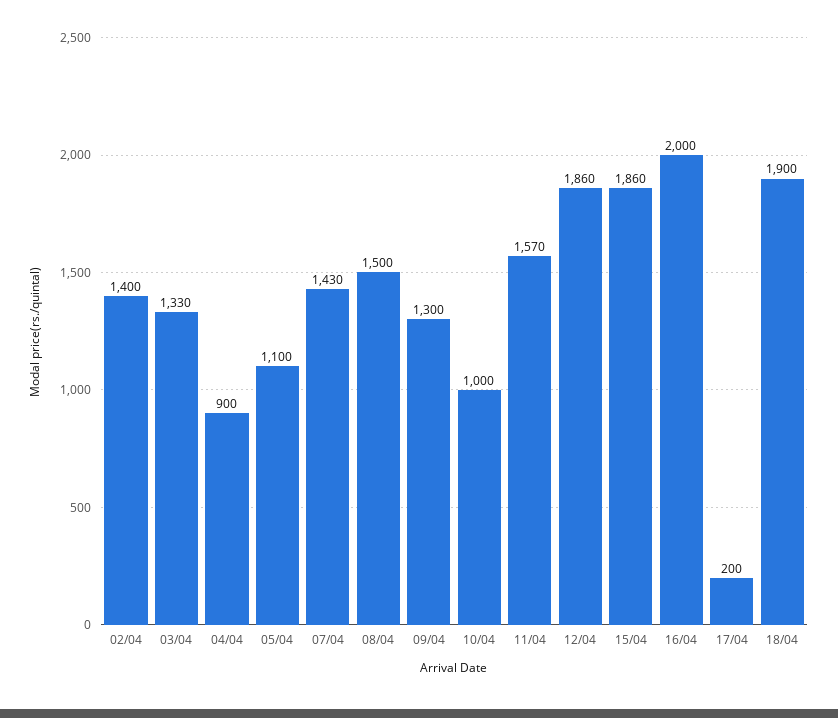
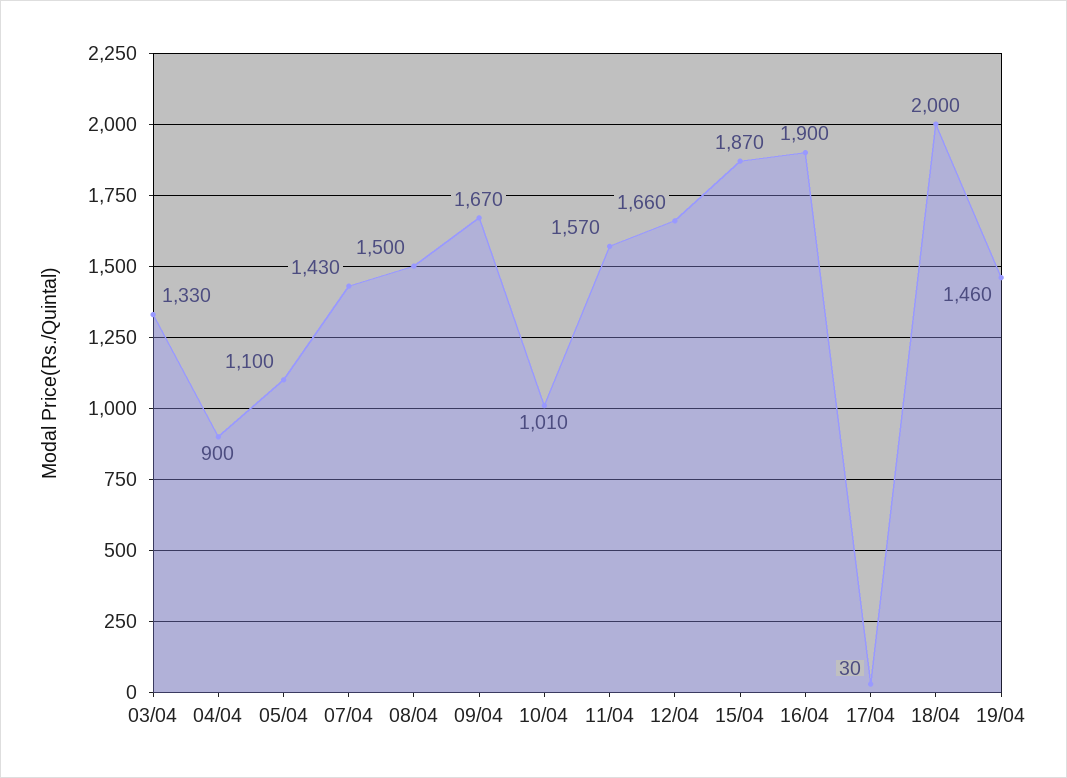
02/04: 1400 -> none
09/04: 1300 -> 1670
10/04: 1000 -> 1010
12/04: 1860 -> 1660
15/04: 1860 -> 1870
16/04: 2000 -> 1900
17/04: 200 -> 30
18/04: 1900 -> 2000
19/04: none -> 1460

